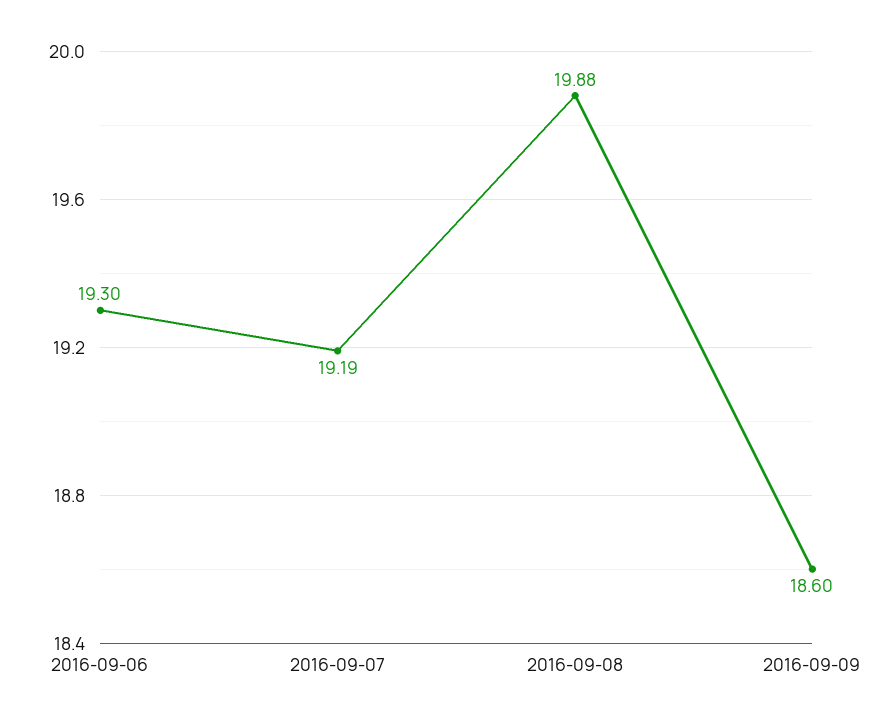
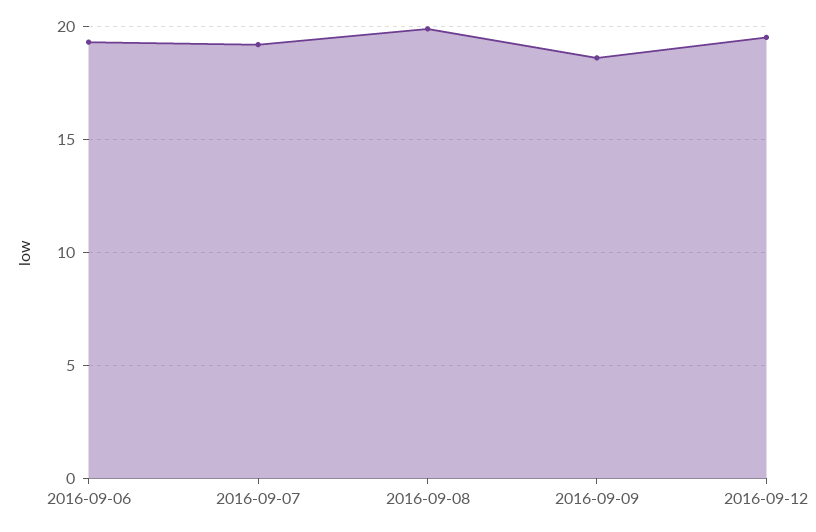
2016-09-12: none -> 19.5

